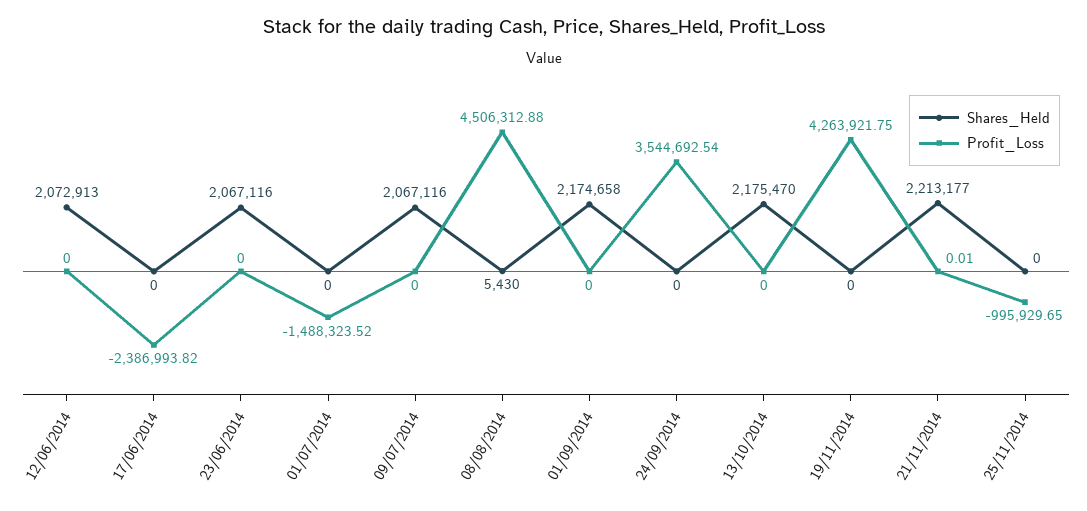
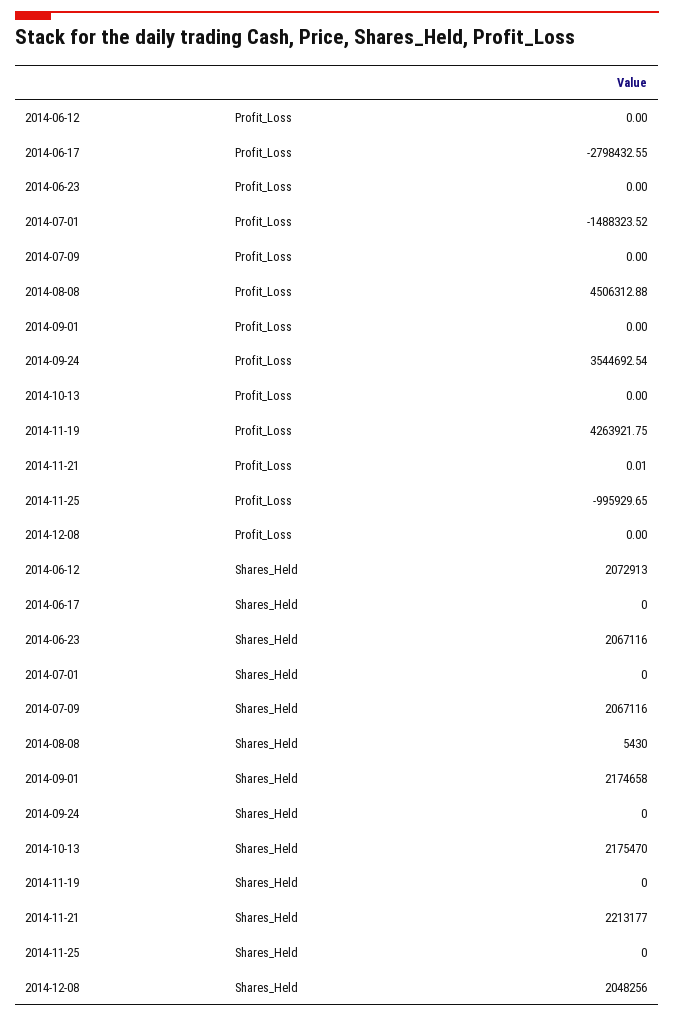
Profit_Loss, 17/06/2014: -2386993.82 -> -2798432.55
Profit_Loss, 2014-12-08: none -> 0
Shares_Held, 2014-12-08: none -> 2048256

